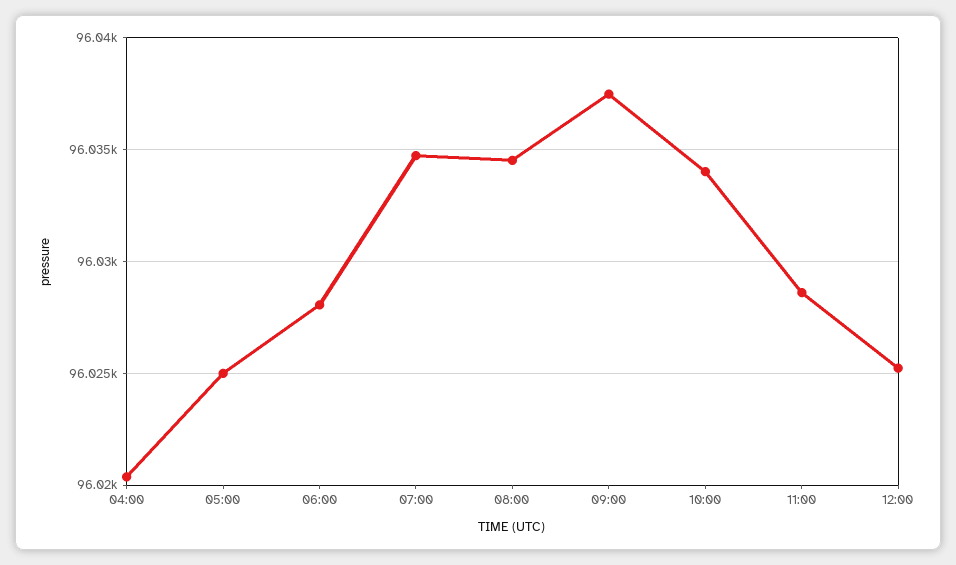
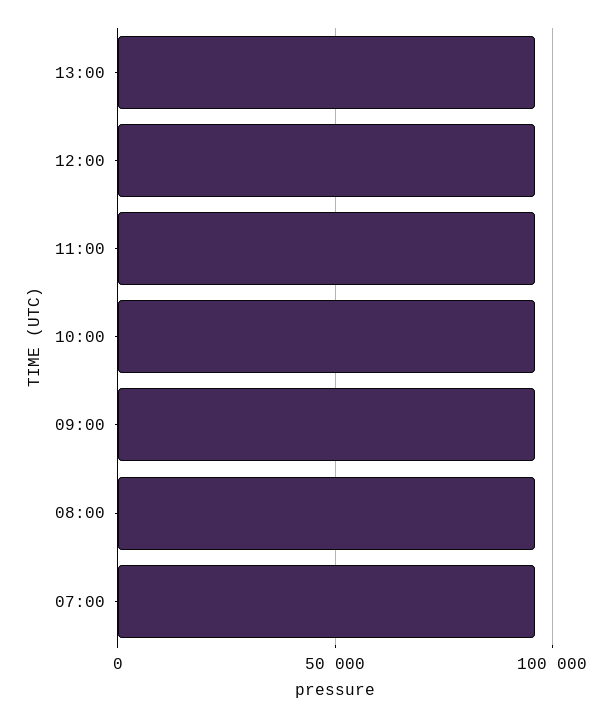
04:00: 96020.5 -> none
05:00: 96025 -> none
06:00: 96028 -> none
13:00: none -> 95000

